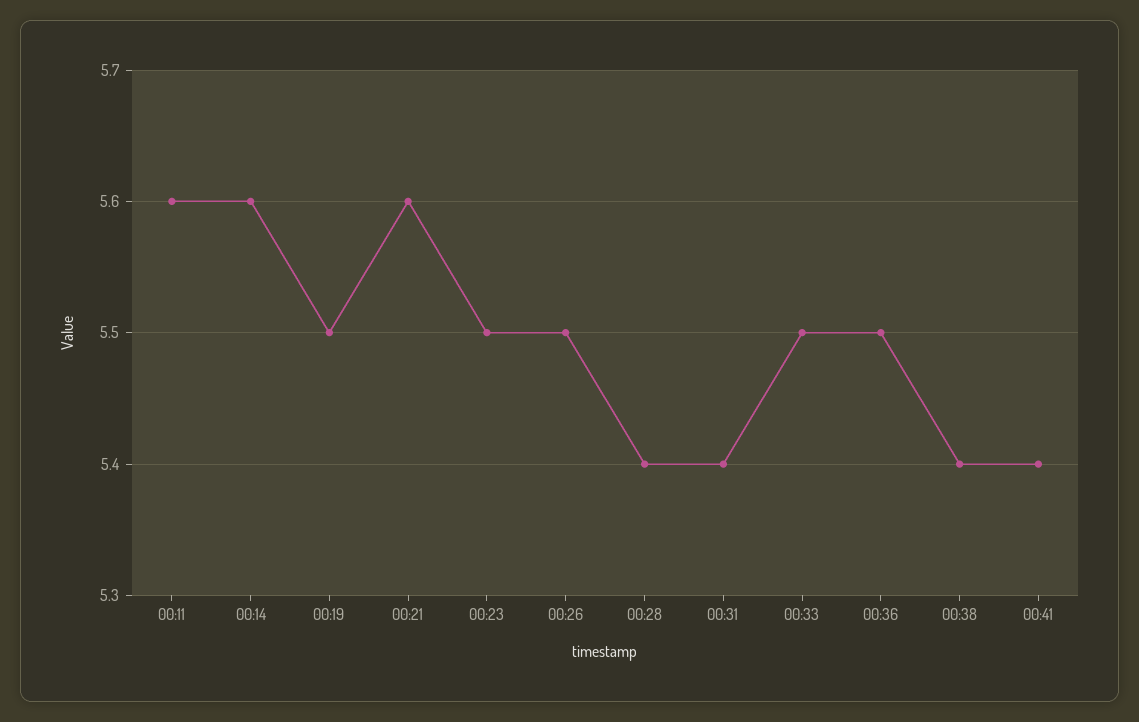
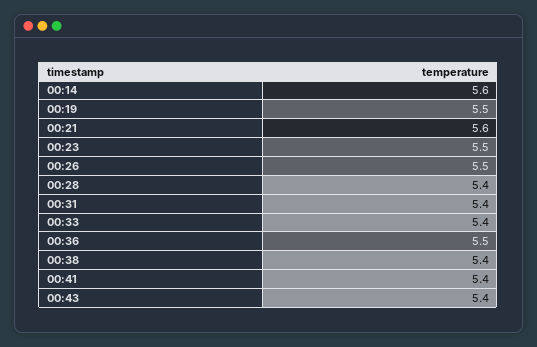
00:11: 5.6 -> none
00:33: 5.5 -> 5.4
00:43: none -> 5.4

